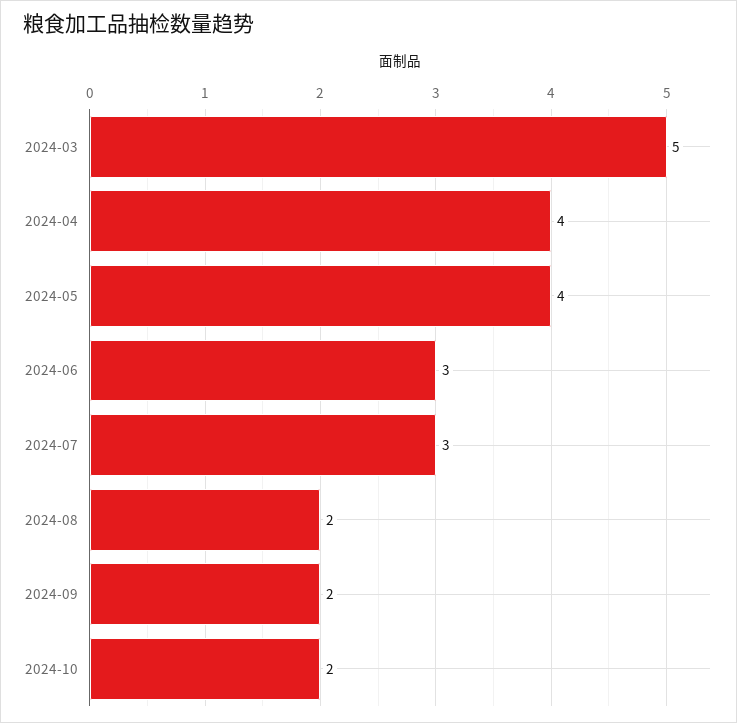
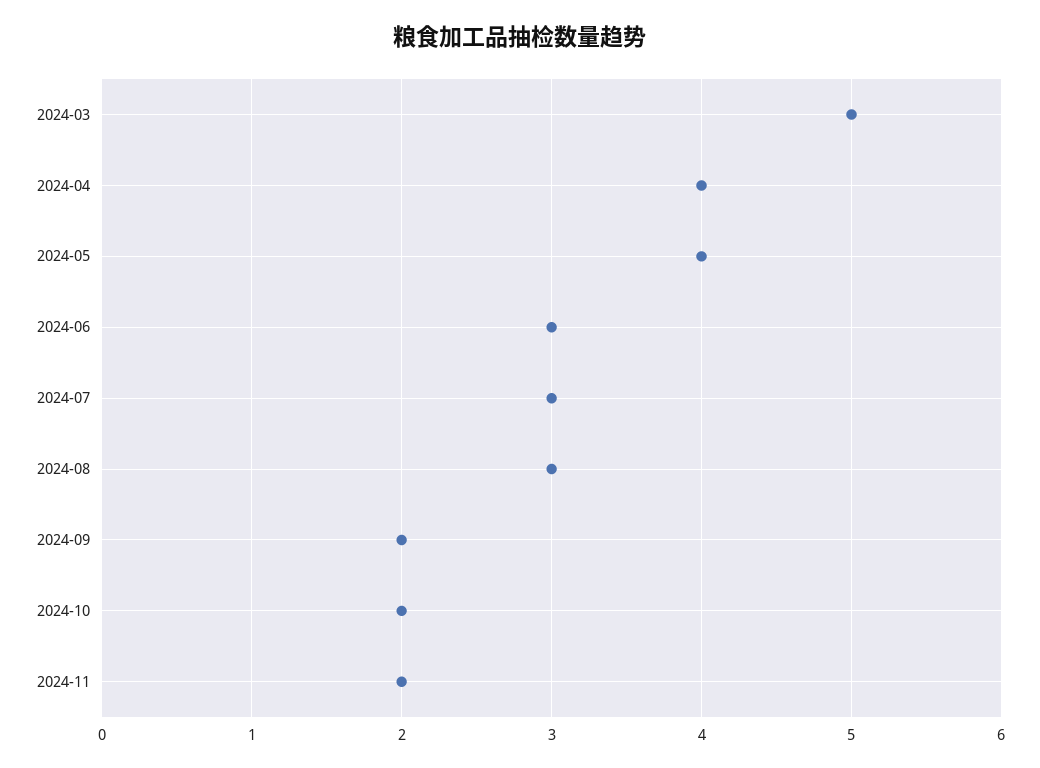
2024-08: 2 -> 3
2024-11: none -> 2

